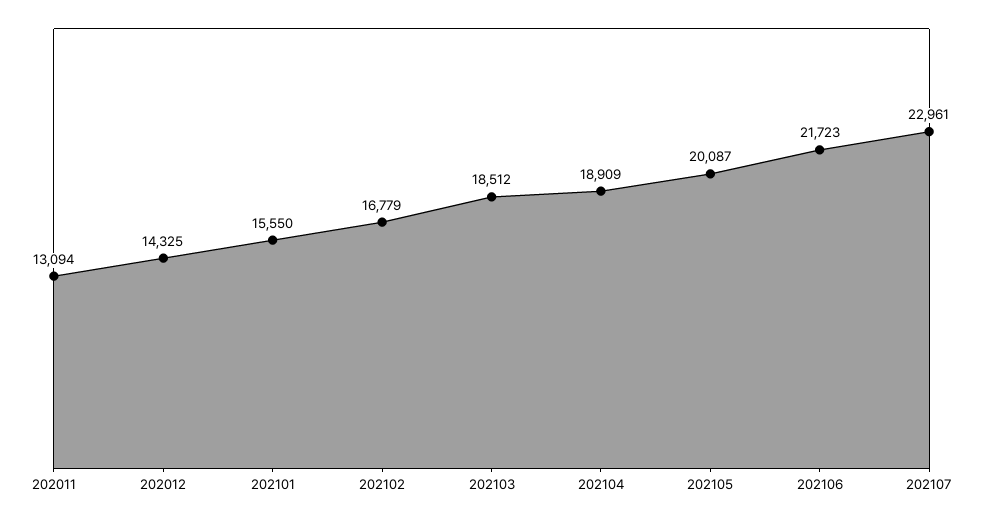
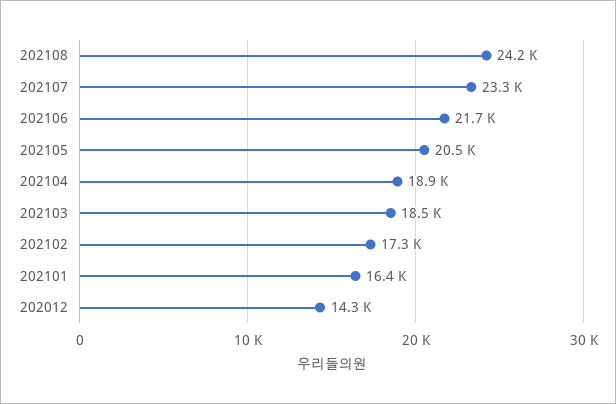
202011: 13094 -> none
202101: 15550 -> 16400
202102: 16779 -> 17300
202105: 20087 -> 20500
202107: 22961 -> 23300
202108: none -> 24200

